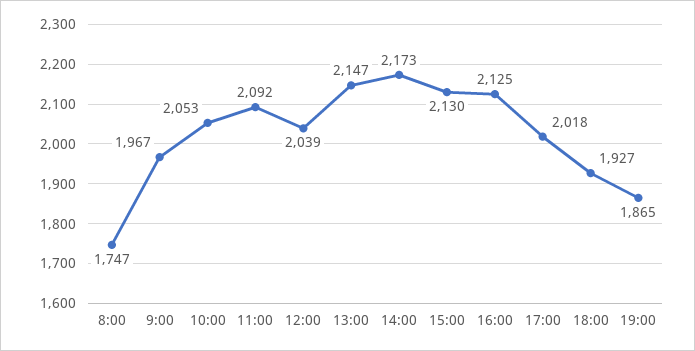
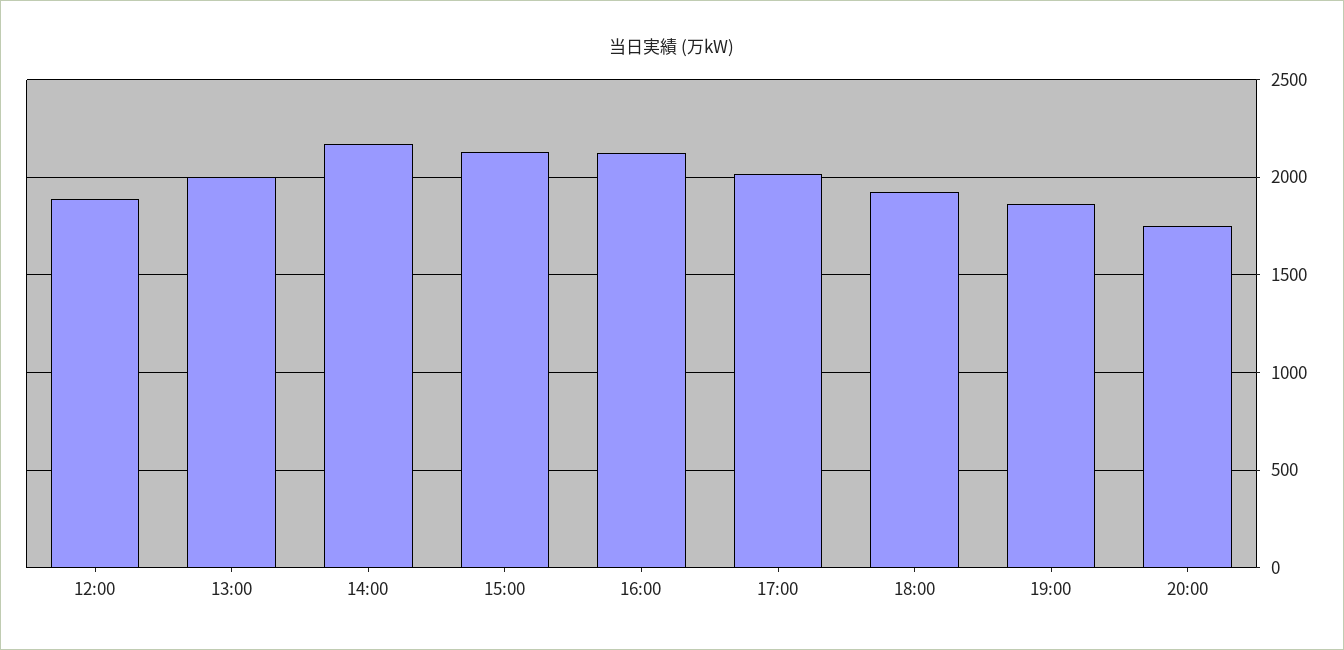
8:00: 1747 -> none
9:00: 1967 -> none
10:00: 2053 -> none
11:00: 2092 -> none
12:00: 2039 -> 1900
13:00: 2147 -> 2000
20:00: none -> 1750

